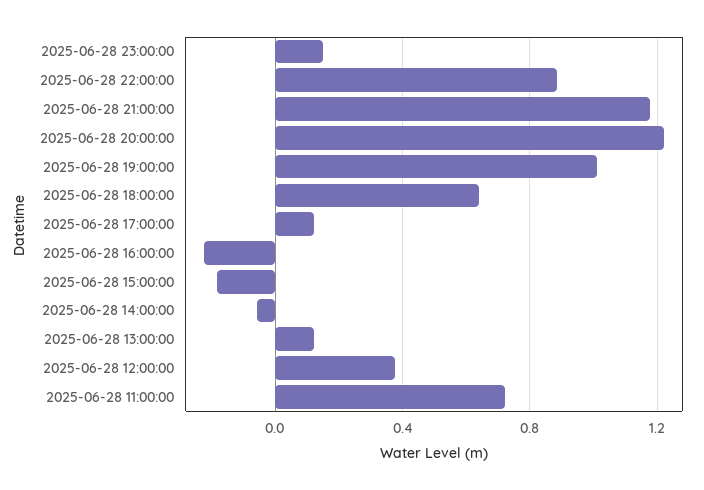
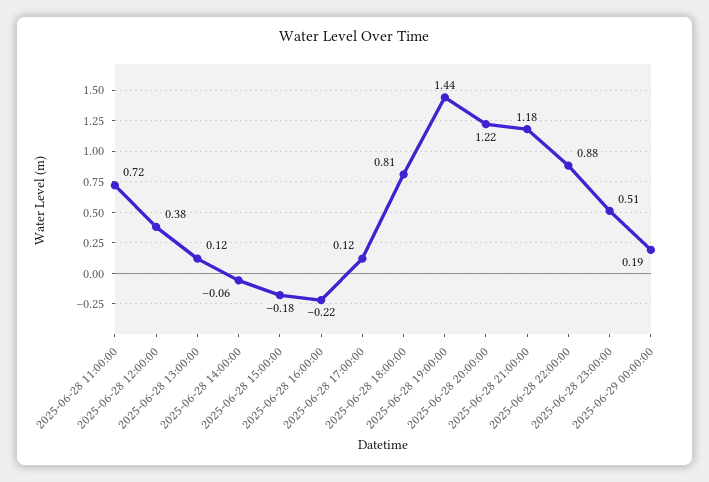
2025-06-28 23:00:00: 0.15 -> 0.51
2025-06-28 19:00:00: 1 -> 1.44
2025-06-28 18:00:00: 0.65 -> 0.81
2025-06-29 00:00:00: none -> 0.19

